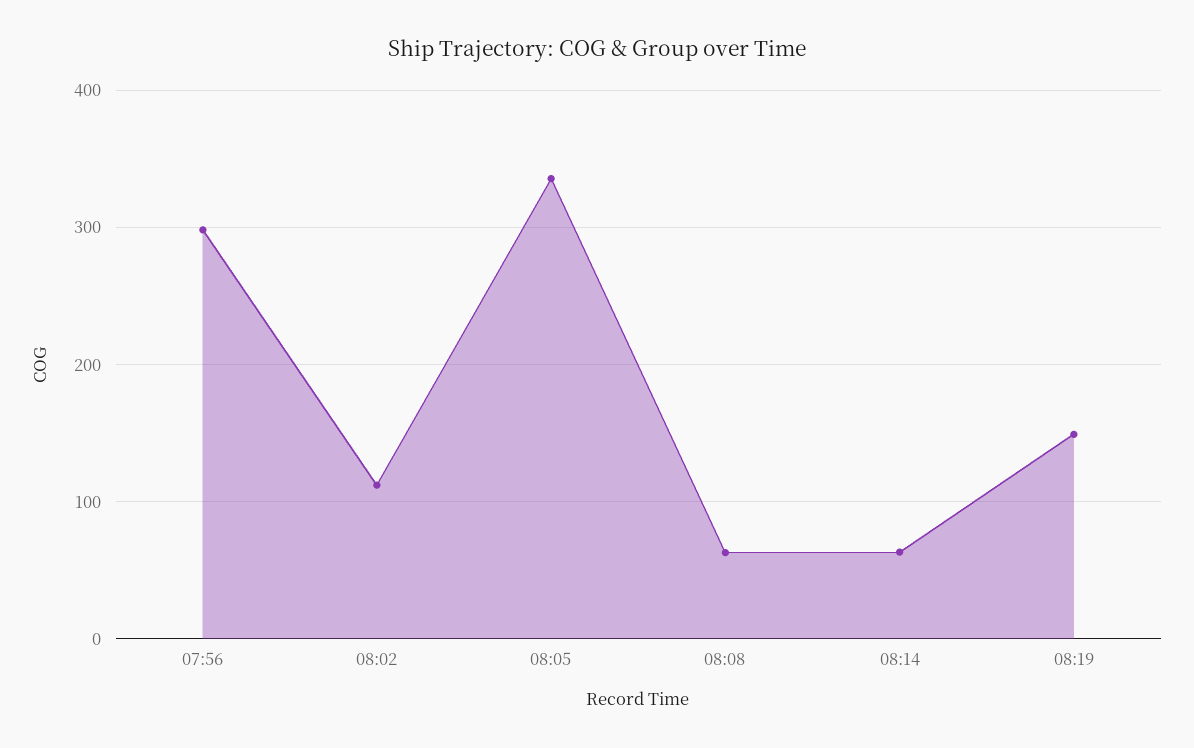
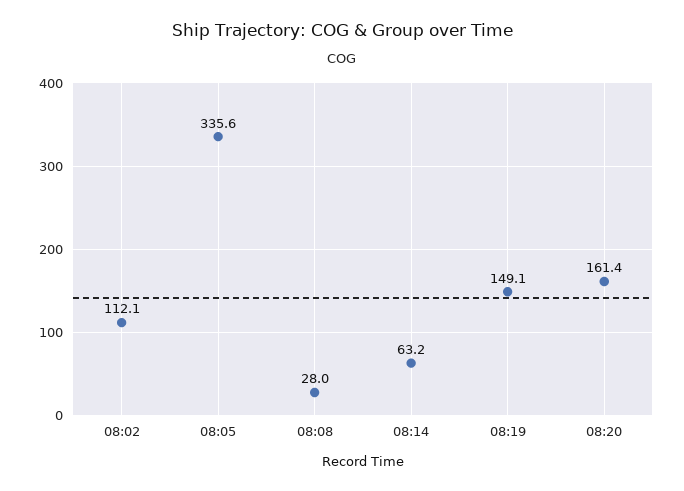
07:56: 300 -> none
08:08: 60 -> 28
08:20: none -> 161.4

